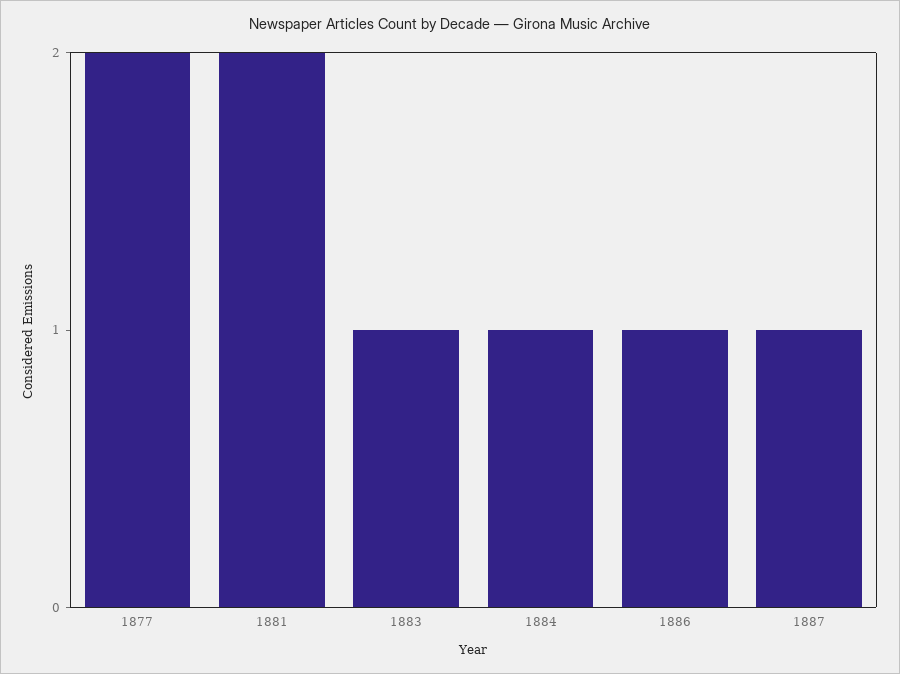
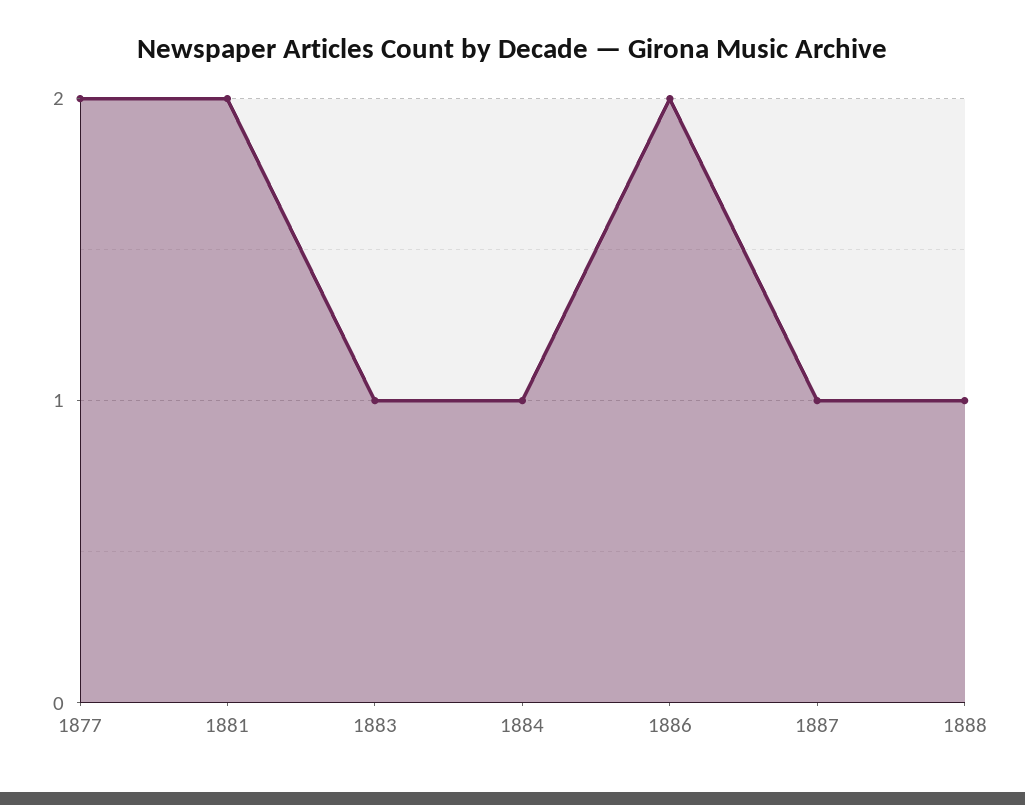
1886: 1 -> 2
1888: none -> 1

